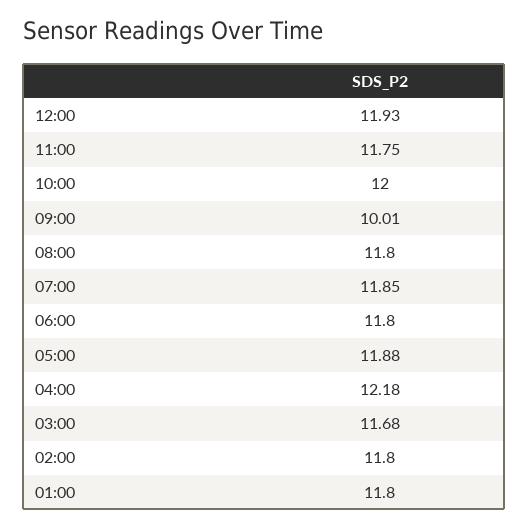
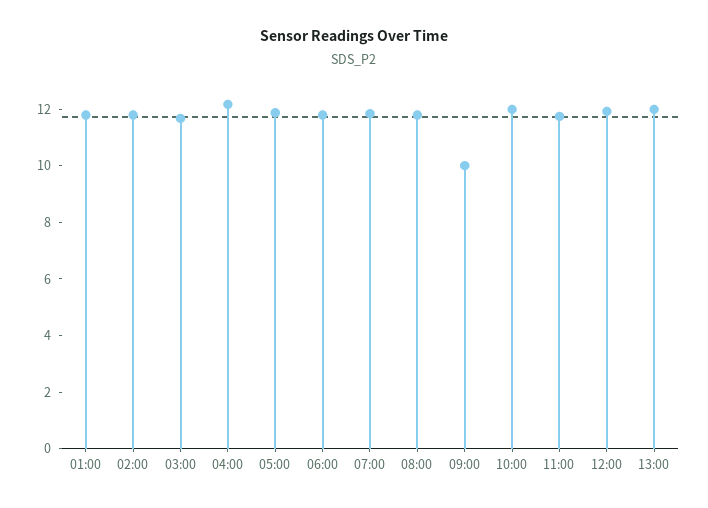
13:00: none -> 12

